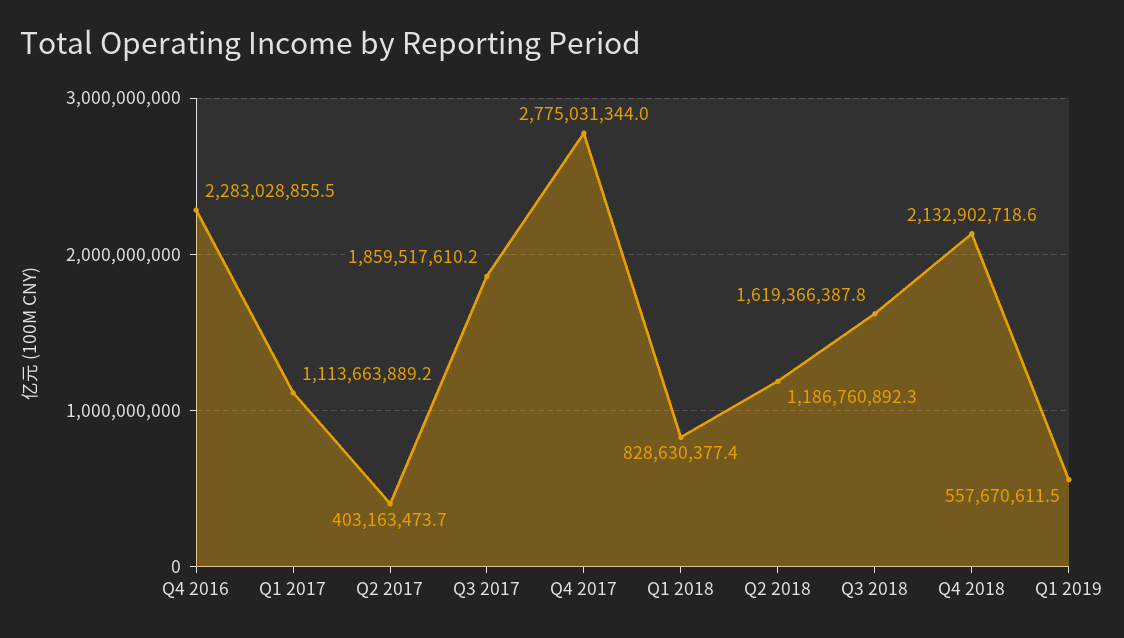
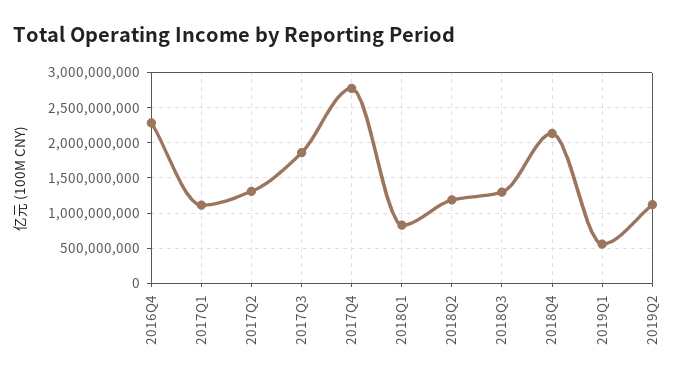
Q2 2017: 403163473.7 -> 1300000000
Q3 2018: 1619366387.8 -> 1300000000
2019Q2: none -> 1100000000

